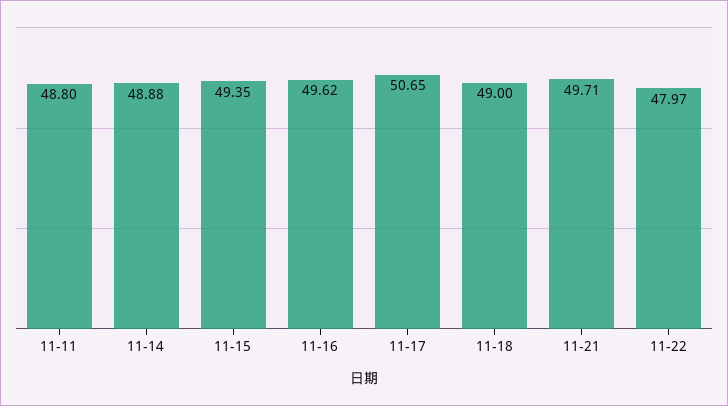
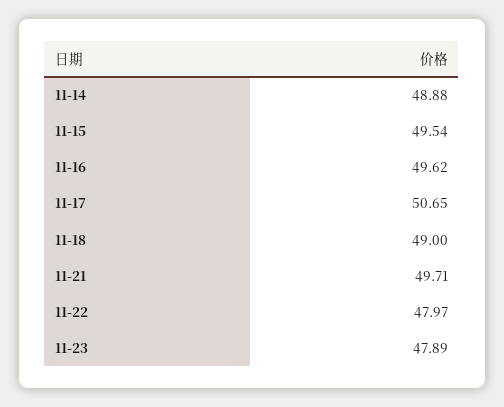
11-11: 48.8 -> none
11-15: 49.35 -> 49.54
11-23: none -> 47.89

